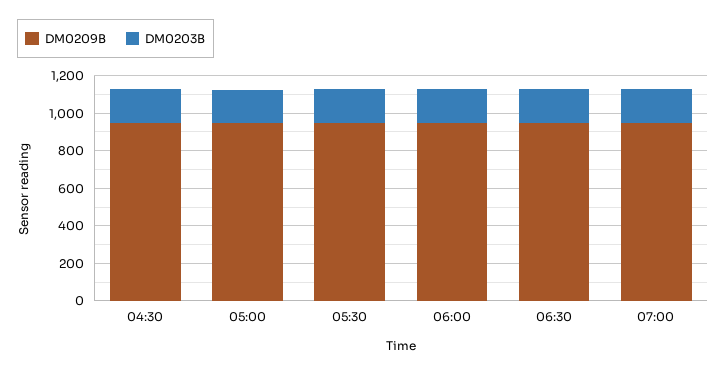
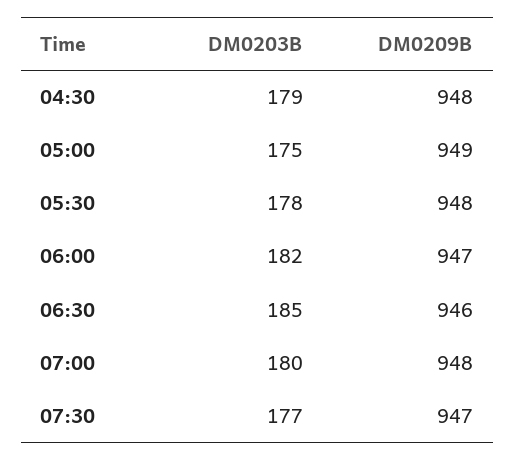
DM0203B, 07:30: none -> 177
DM0209B, 07:30: none -> 947

